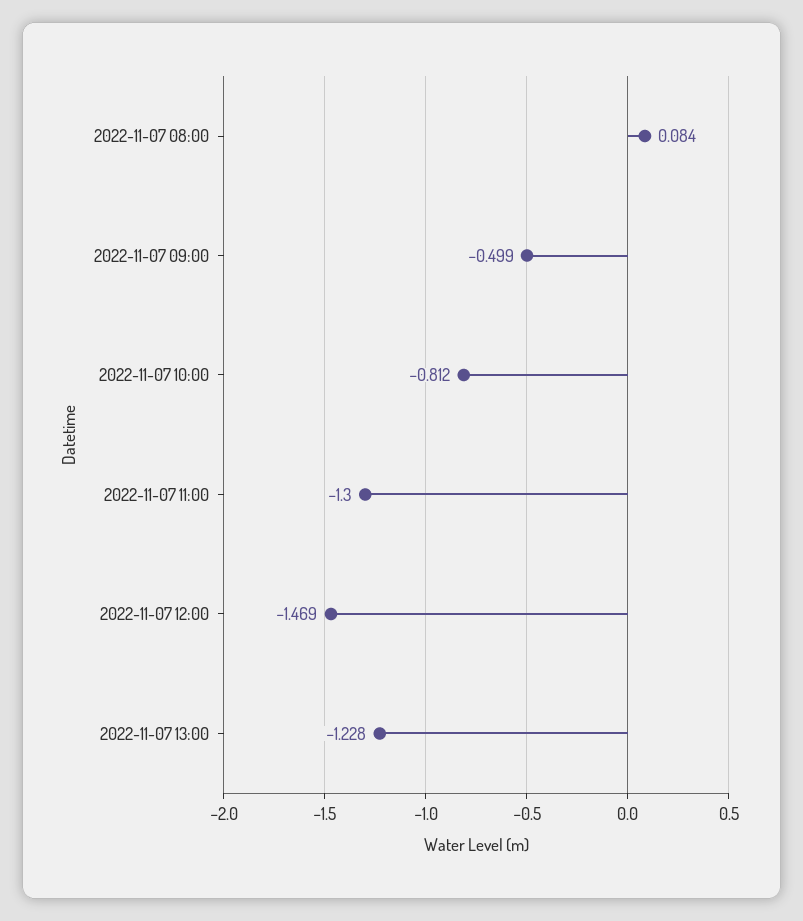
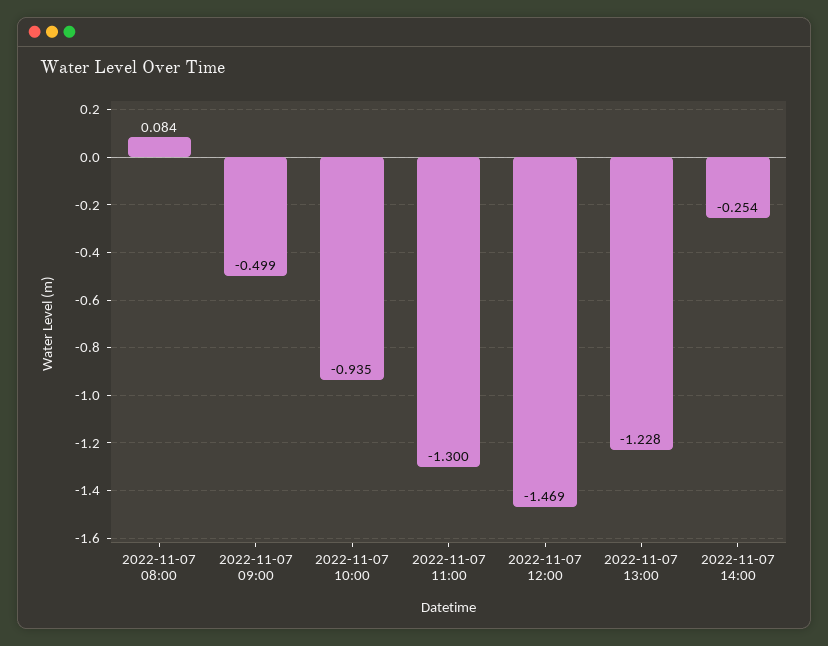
2022-11-07 10:00: -0.812 -> -0.935
2022-11-07 14:00: none -> -0.254

